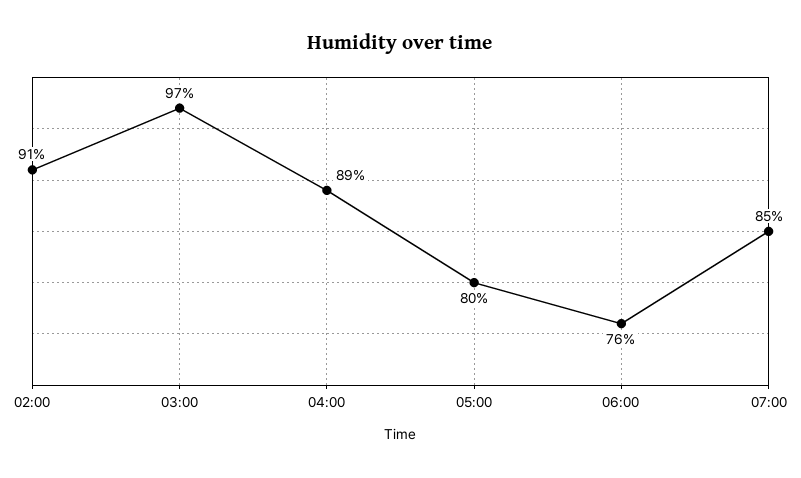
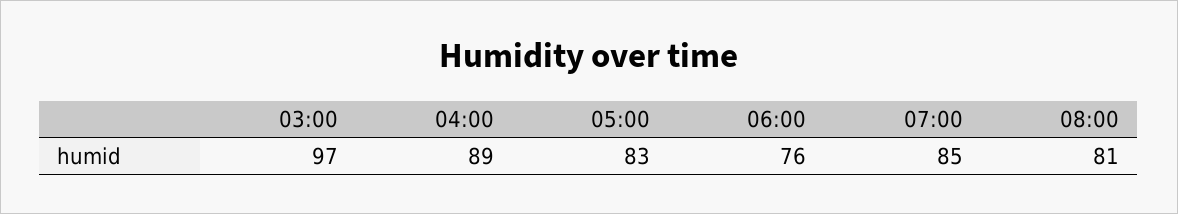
02:00: 91 -> none
05:00: 80 -> 83
08:00: none -> 81

